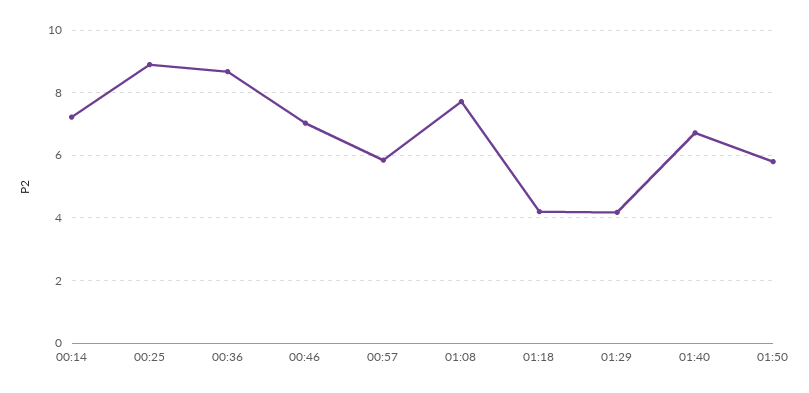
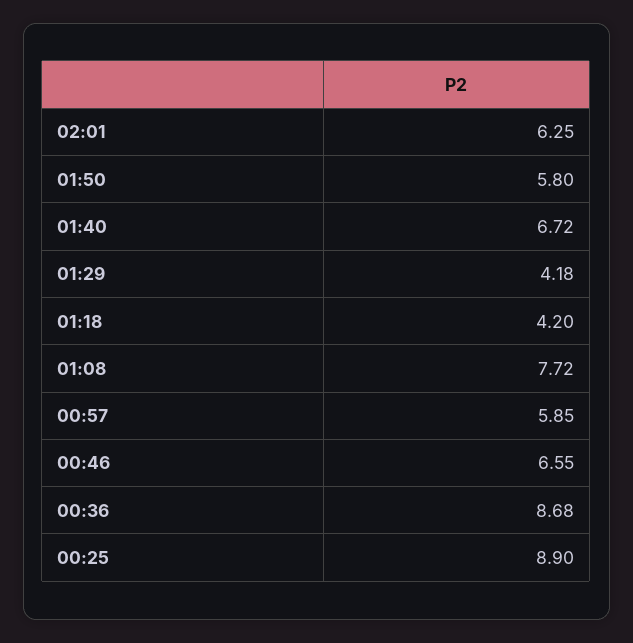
00:14: 7.2 -> none
00:46: 7 -> 6.55
02:01: none -> 6.25

